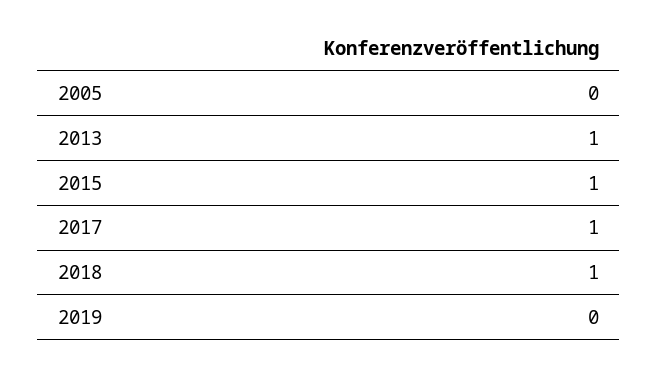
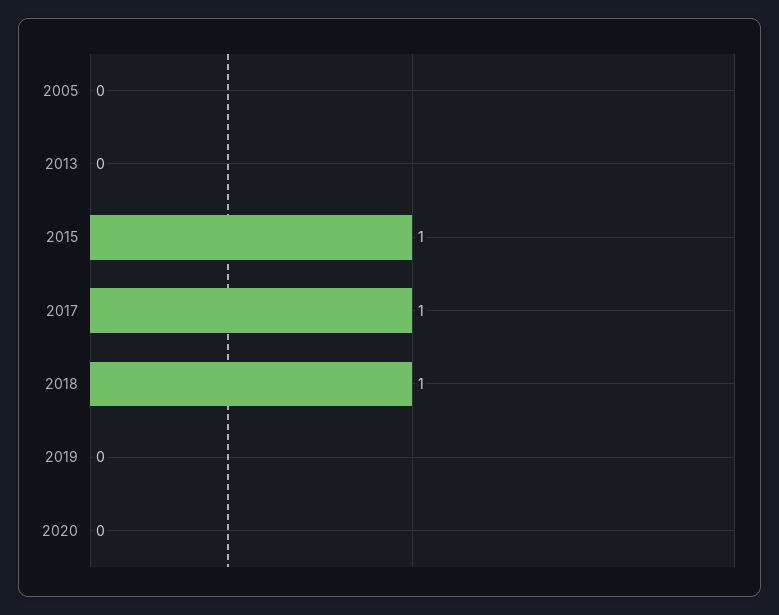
2013: 1 -> 0
2020: none -> 0

